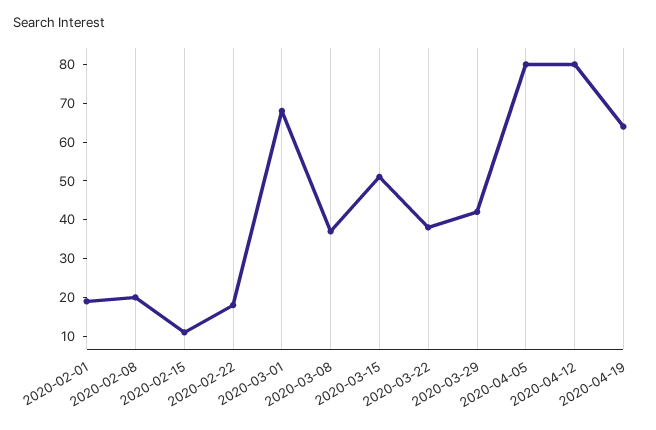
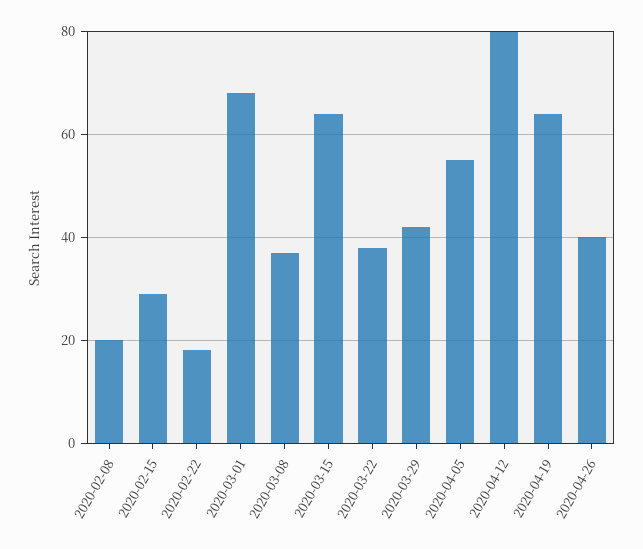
2020-02-01: 20 -> none
2020-02-15: 10 -> 30
2020-03-15: 50 -> 65
2020-04-05: 80 -> 55
2020-04-26: none -> 40

